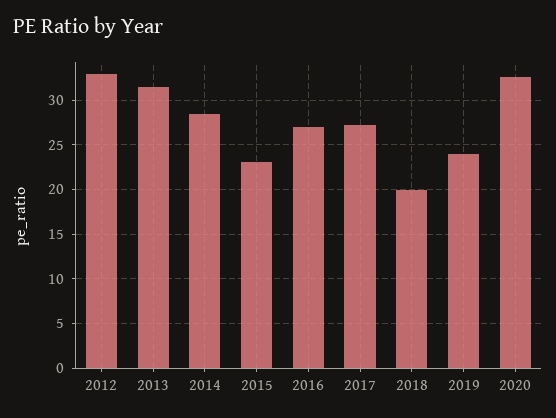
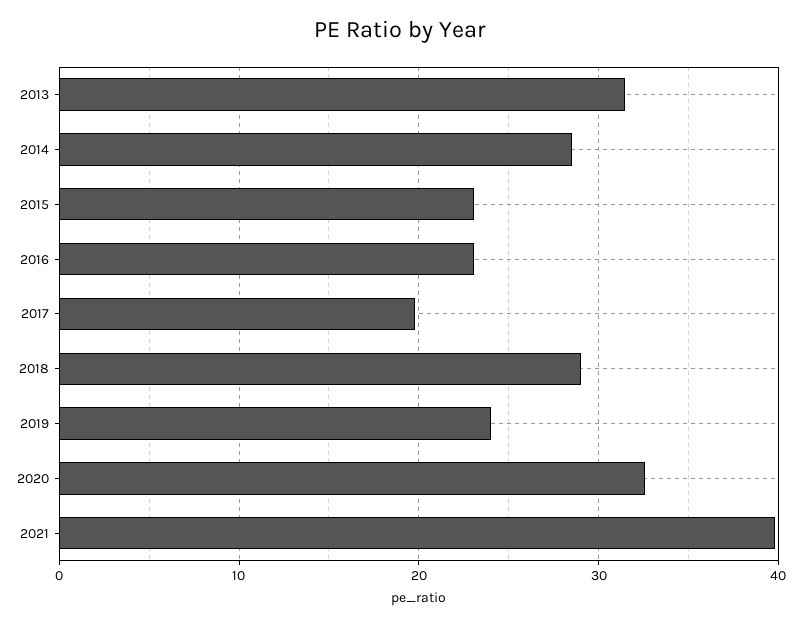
2012: 33 -> none
2016: 27 -> 23
2017: 27 -> 20
2018: 20 -> 29
2021: none -> 40

